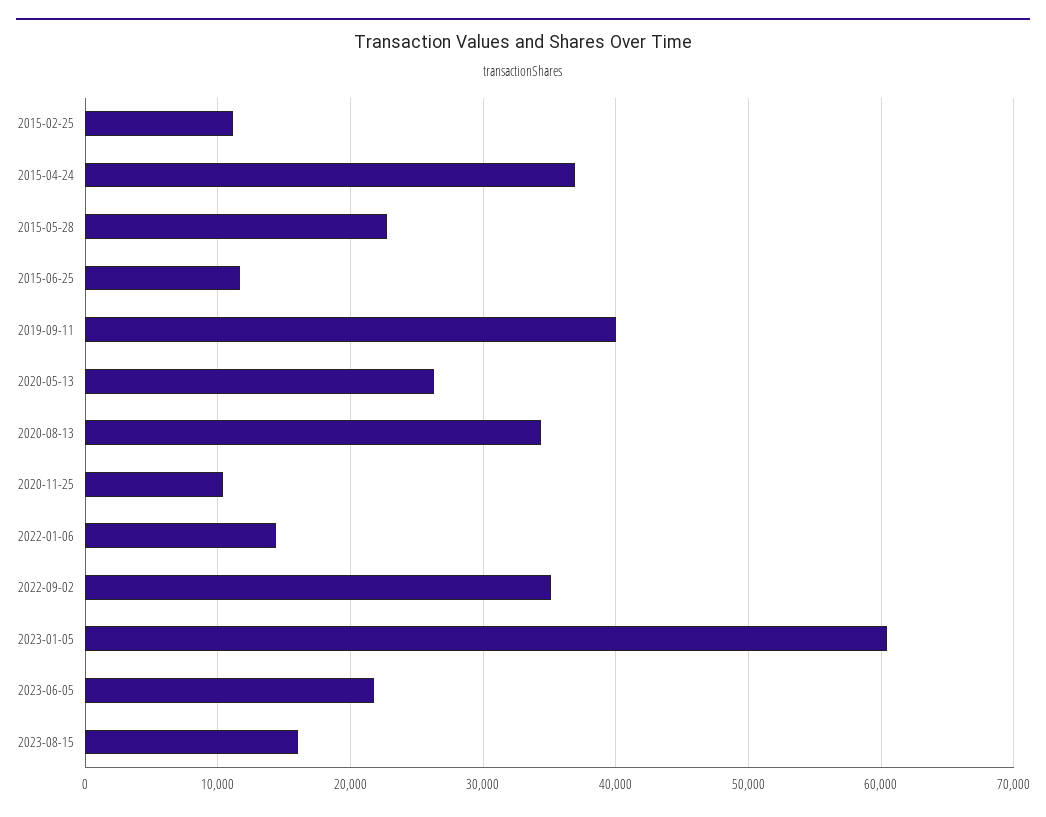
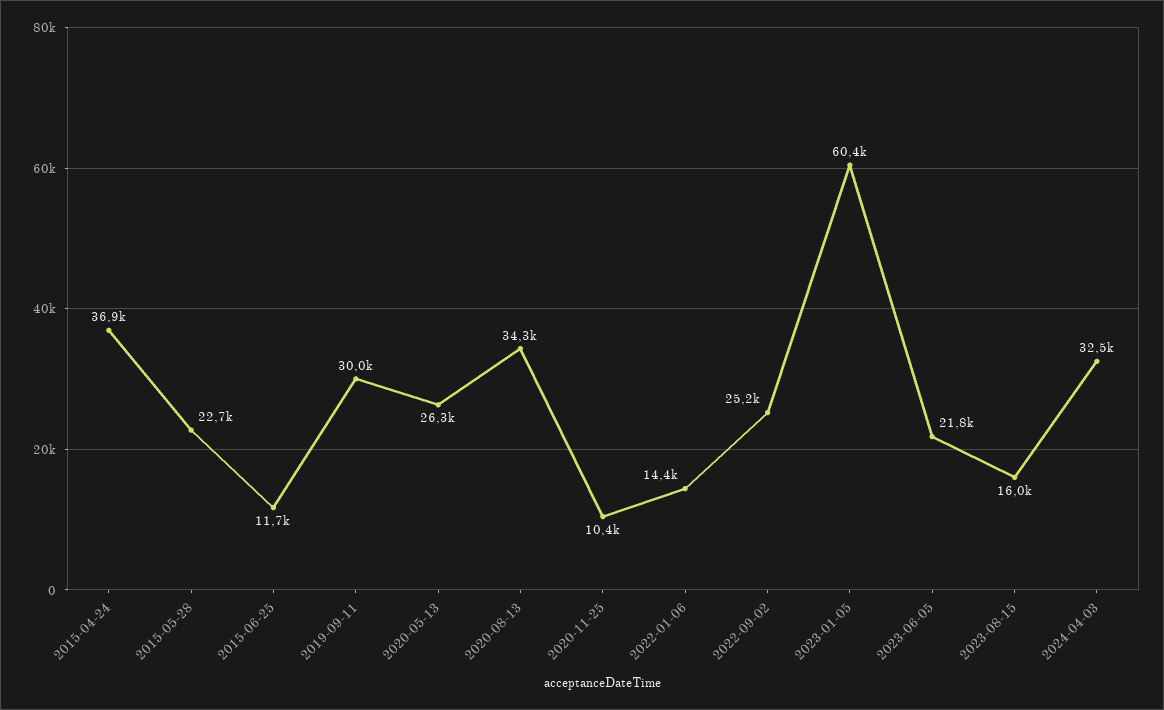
2015-02-25: 11000 -> none
2019-09-11: 40000 -> 30000
2022-09-02: 35000 -> 25200
2024-04-03: none -> 32500

